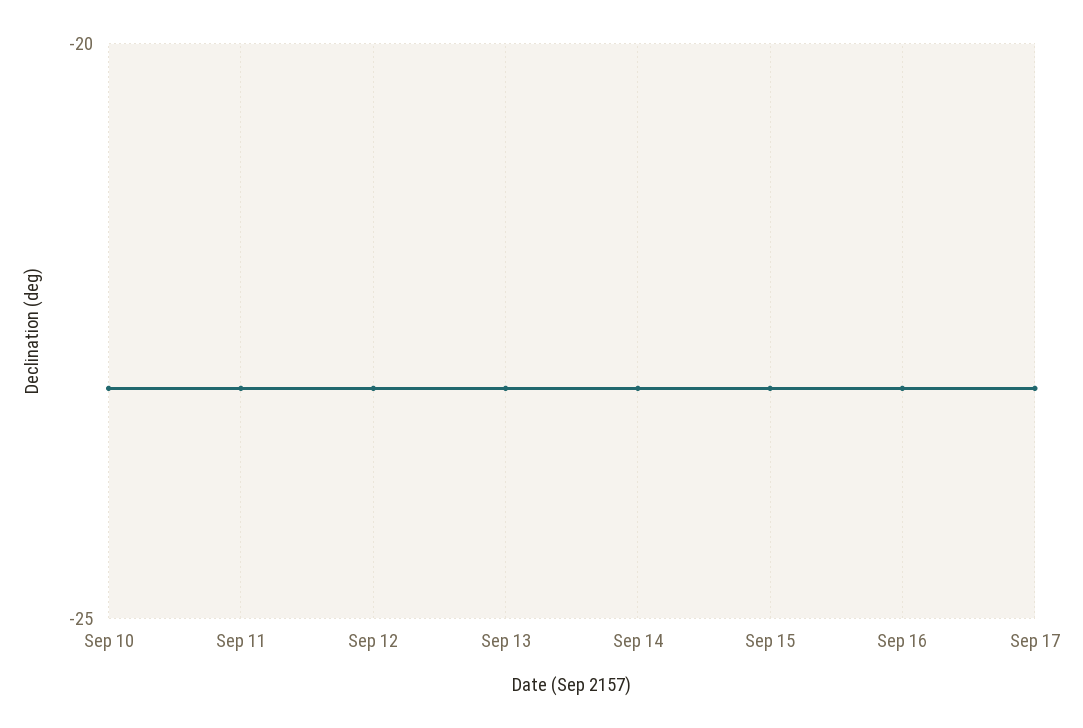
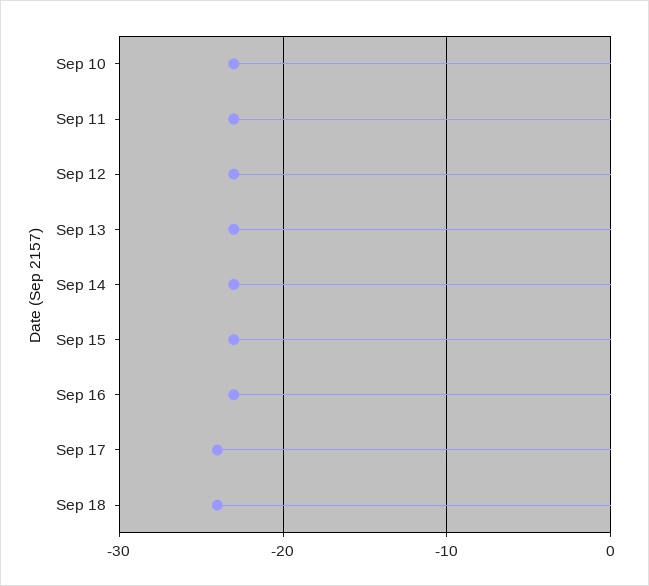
Sep 17: -23 -> -24
Sep 18: none -> -24

